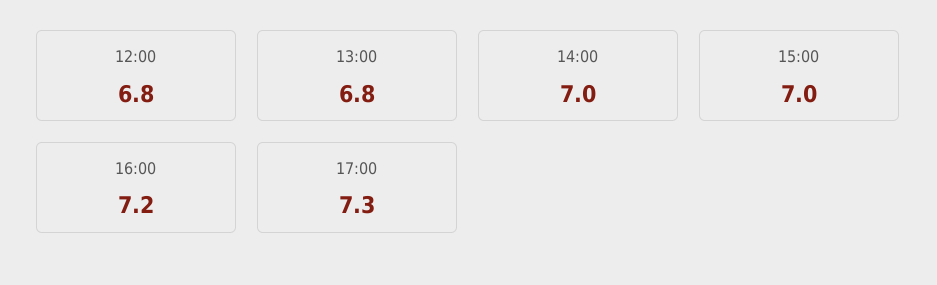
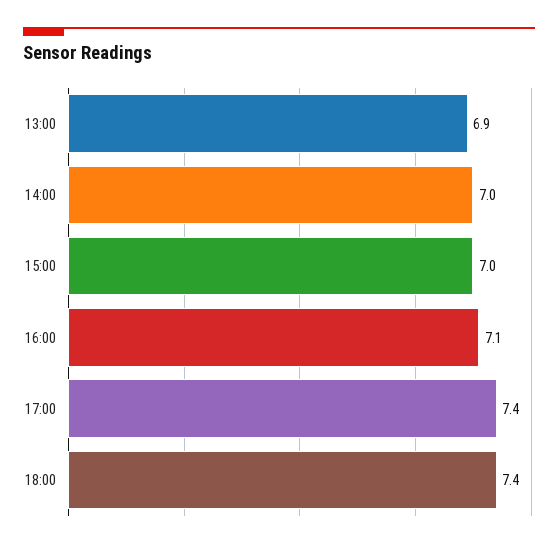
12:00: 6.8 -> none
13:00: 6.8 -> 6.9
16:00: 7.2 -> 7.1
17:00: 7.3 -> 7.4
18:00: none -> 7.4

